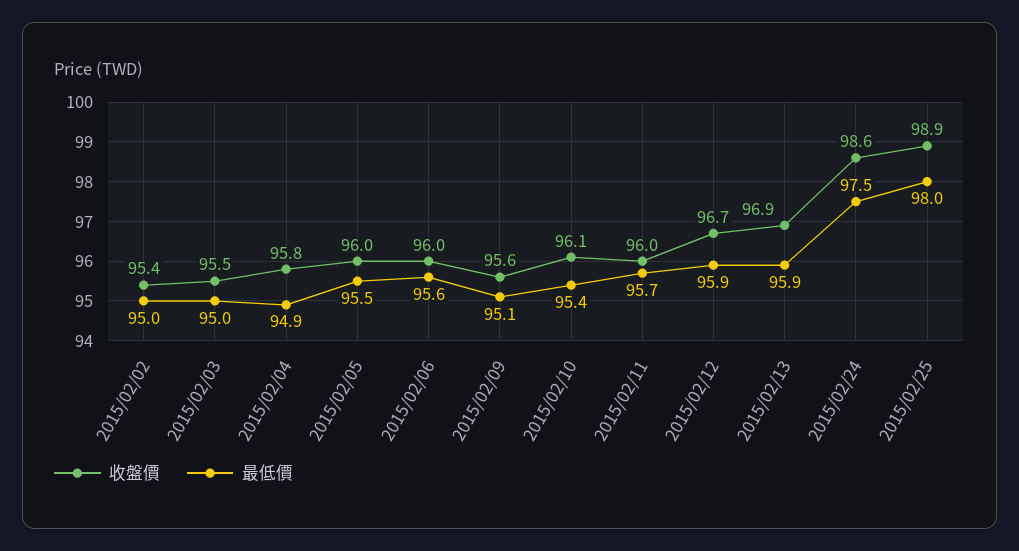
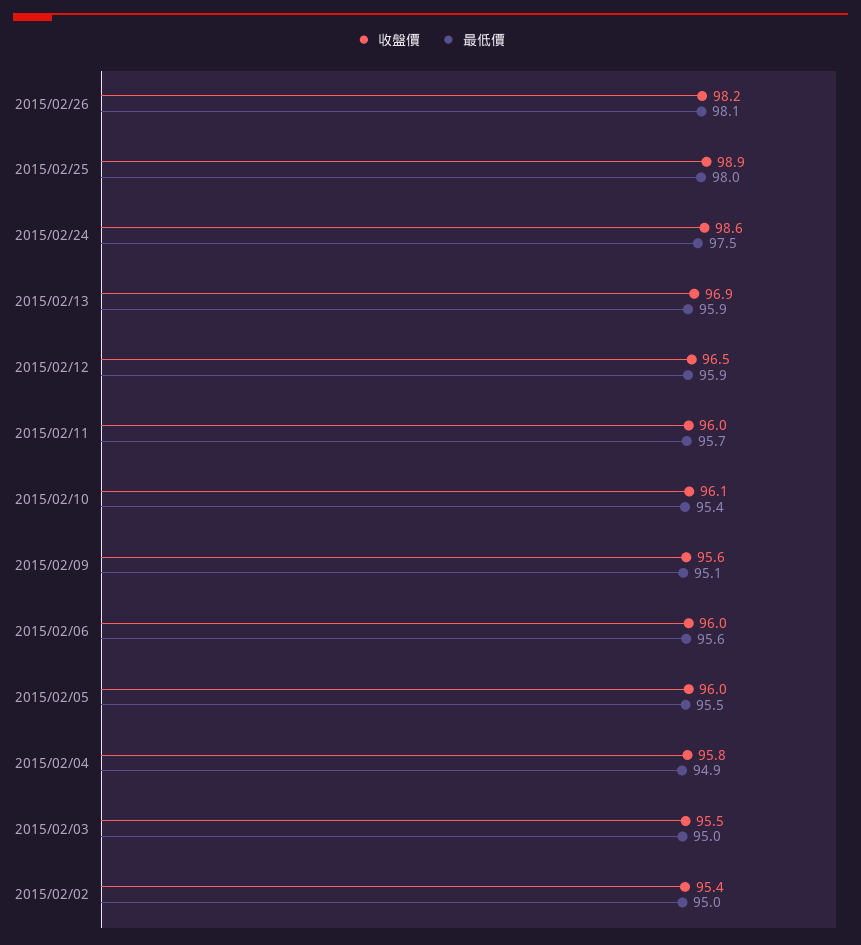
收盤價, 2015/02/12: 96.7 -> 96.5
收盤價, 2015/02/26: none -> 98.2
最低價, 2015/02/26: none -> 98.1

